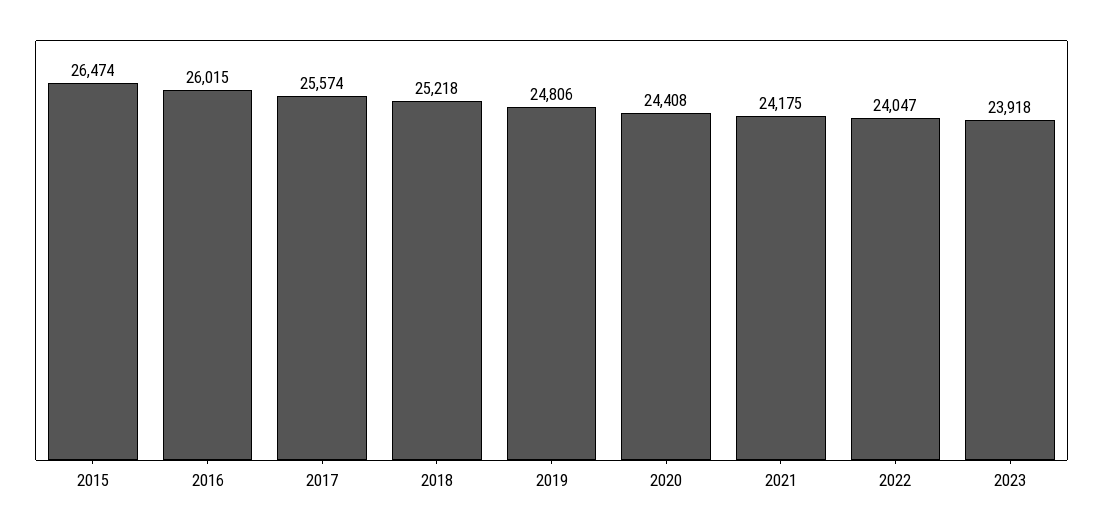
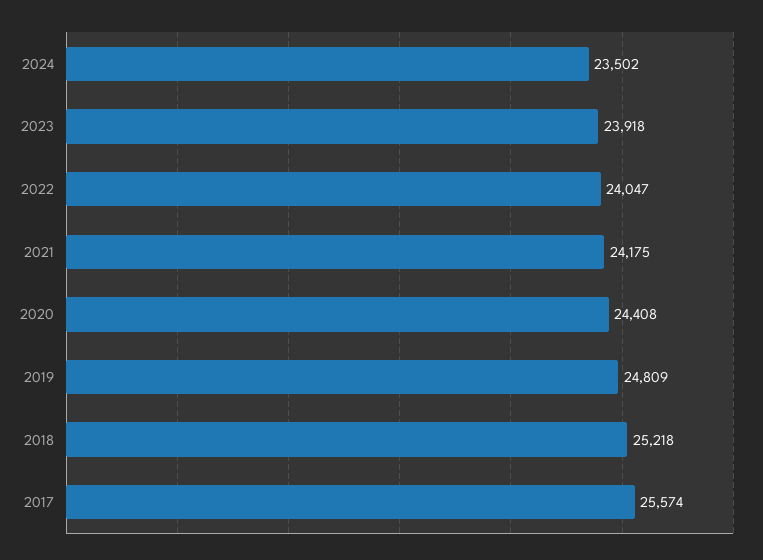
2015: 26474 -> none
2016: 26015 -> none
2019: 24806 -> 24809
2024: none -> 23502

